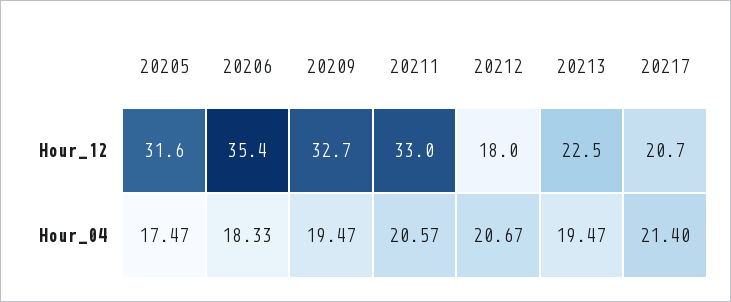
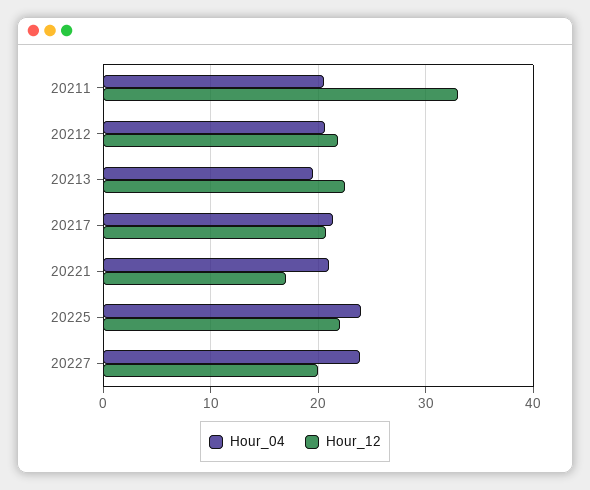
Hour_12, 20205: 31.6 -> none
Hour_12, 20206: 35.4 -> none
Hour_12, 20209: 32.7 -> none
Hour_12, 20212: 18 -> 22
Hour_04, 20205: 17.47 -> none
Hour_04, 20206: 18.33 -> none
Hour_04, 20209: 19.47 -> none
Hour_04, 20221: none -> 21
Hour_12, 20221: none -> 17
Hour_04, 20225: none -> 24
Hour_12, 20225: none -> 22
Hour_04, 20227: none -> 24
Hour_12, 20227: none -> 20

